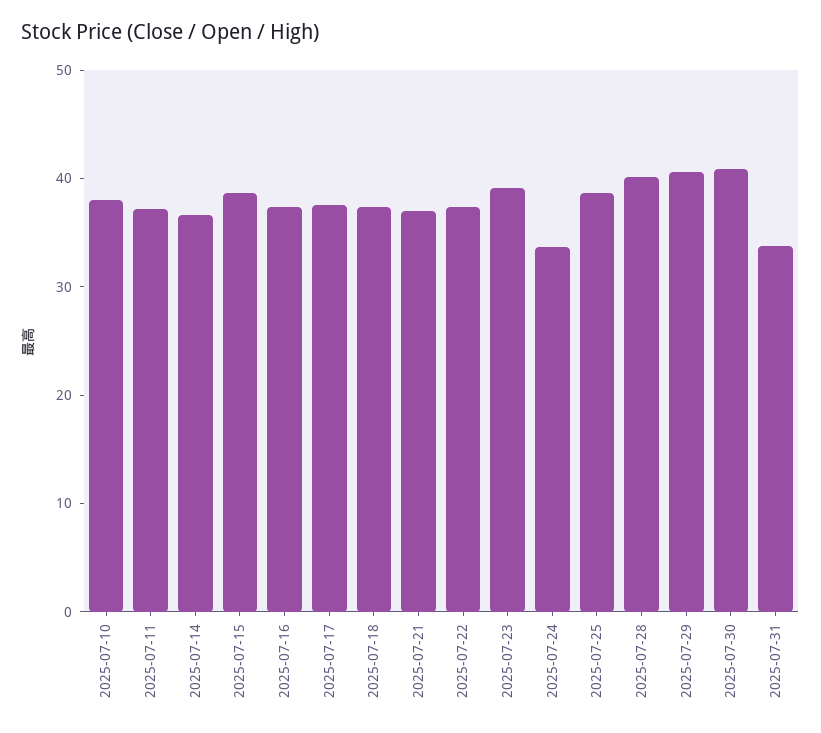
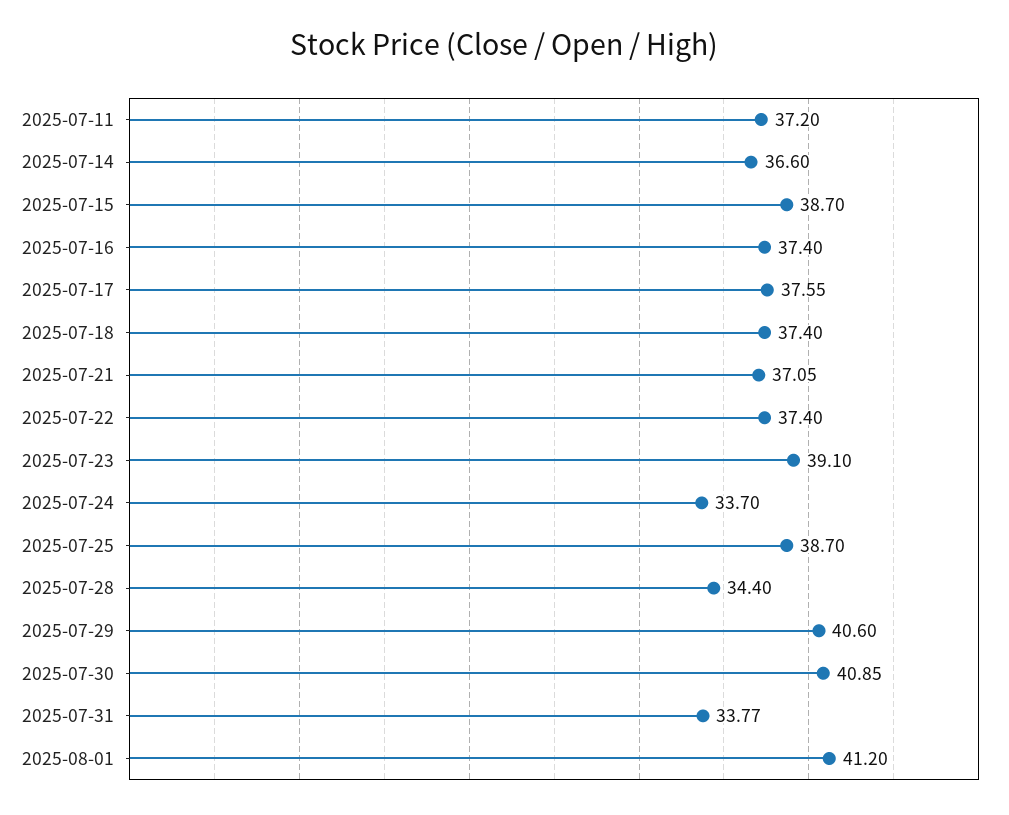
2025-07-10: 38 -> none
2025-07-28: 40 -> 34.4
2025-08-01: none -> 41.2

